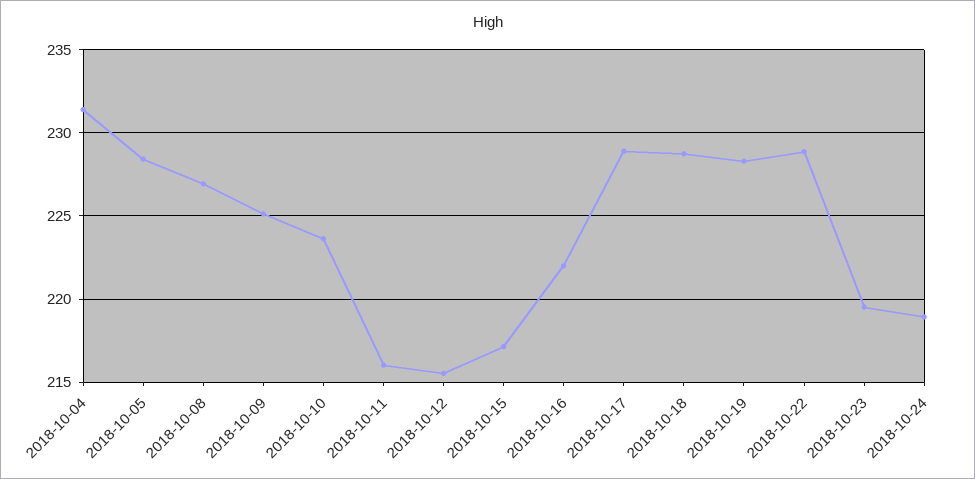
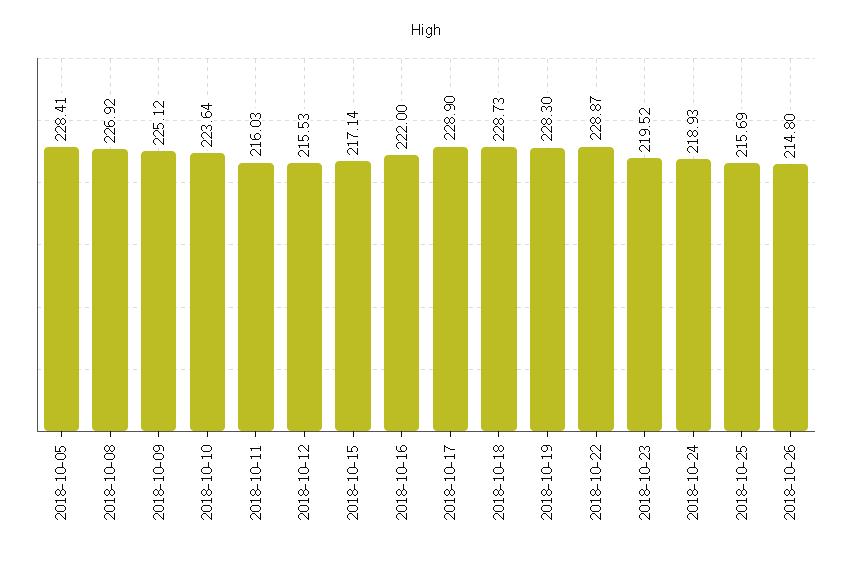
2018-10-04: 231.5 -> none
2018-10-25: none -> 215.69
2018-10-26: none -> 214.8

